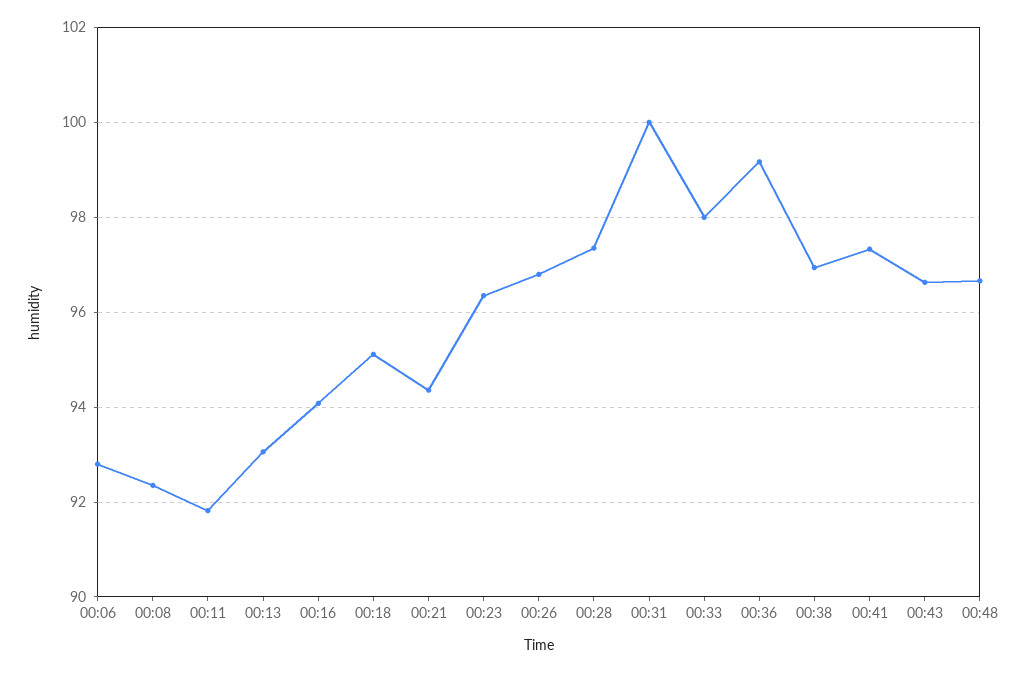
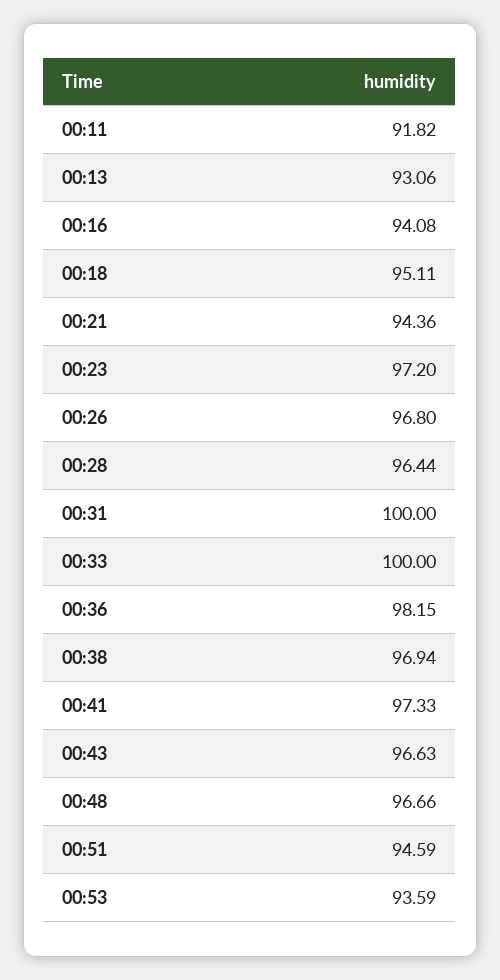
00:06: 92.8 -> none
00:08: 92.4 -> none
00:23: 96.4 -> 97.2
00:28: 97.4 -> 96.44
00:33: 98 -> 100
00:36: 99.2 -> 98.15
00:51: none -> 94.59
00:53: none -> 93.59

